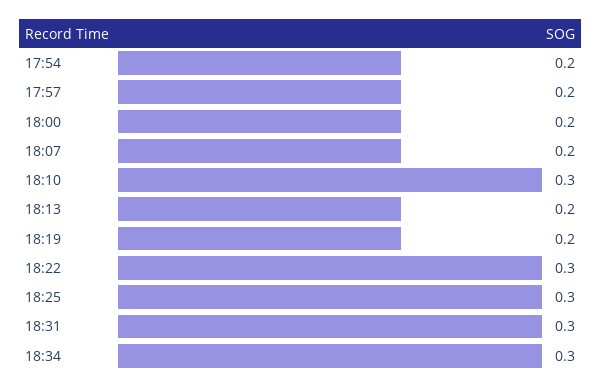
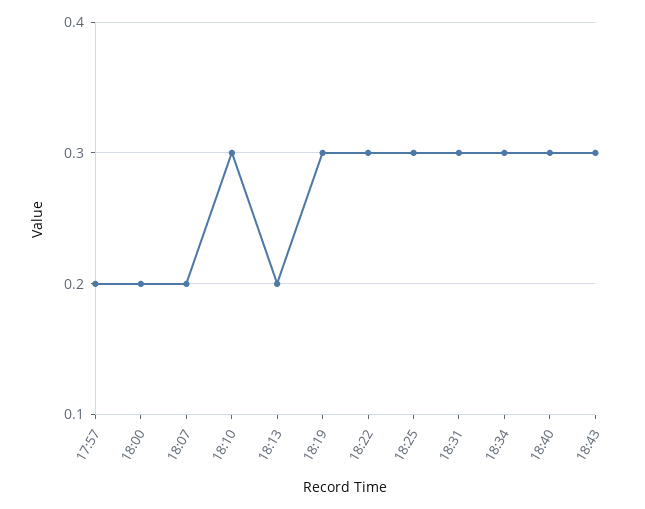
17:54: 0.2 -> none
18:19: 0.2 -> 0.3
18:40: none -> 0.3
18:43: none -> 0.3

